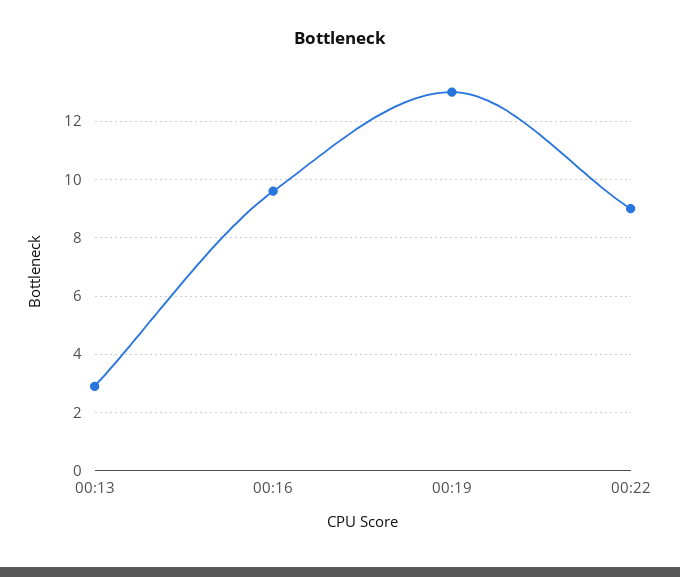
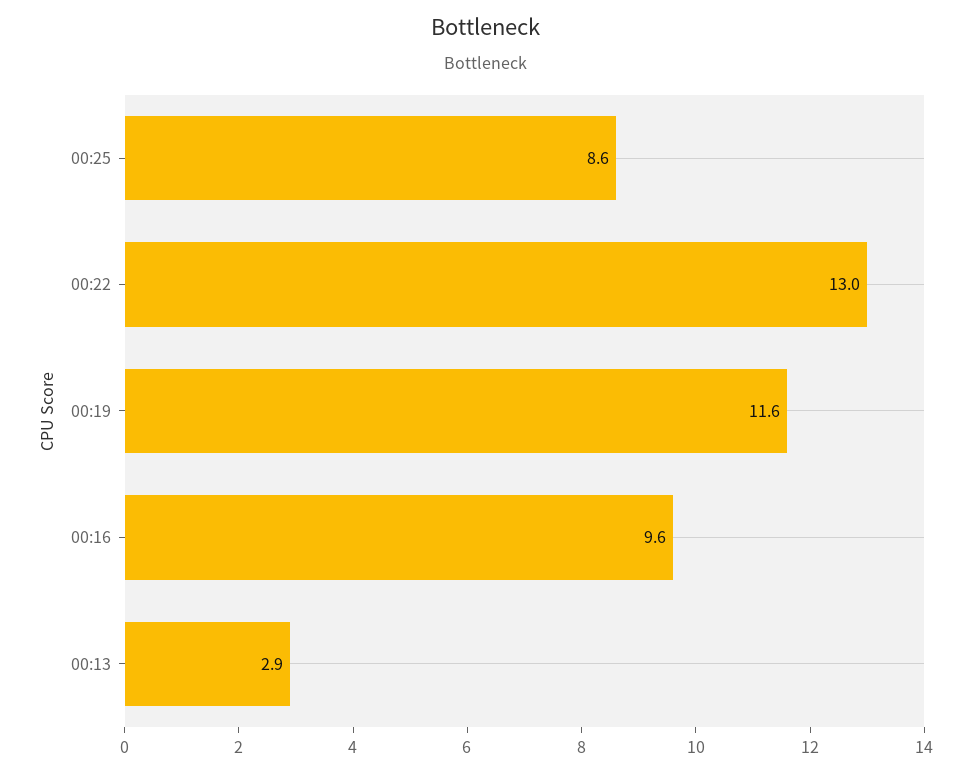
00:19: 13 -> 11.6
00:22: 9 -> 13
00:25: none -> 8.6

